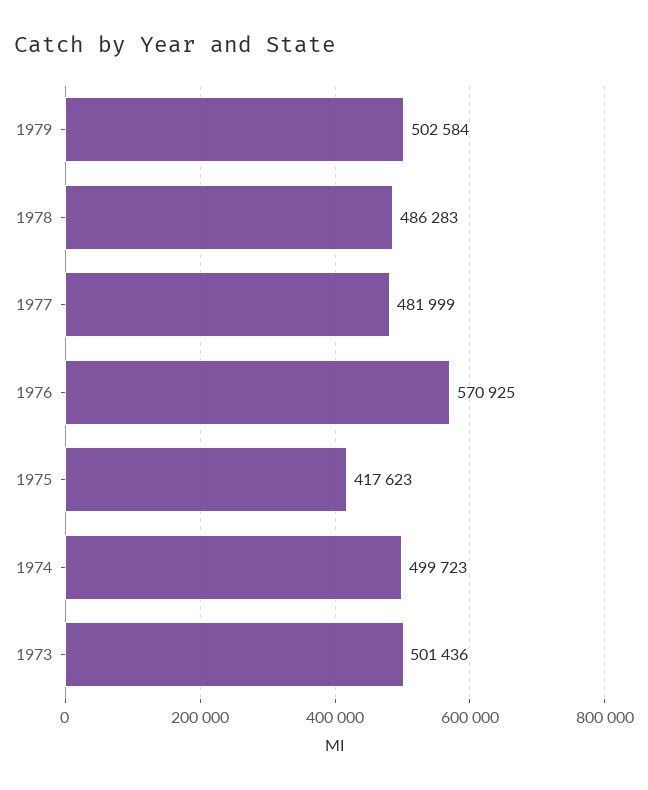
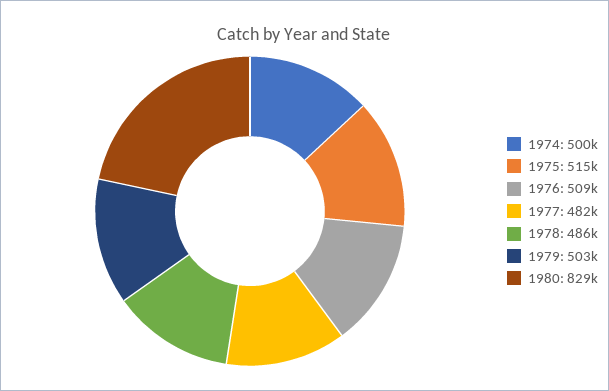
1976: 570925 -> 509000
1975: 417623 -> 515000
1973: 501436 -> none
1980: none -> 829000

